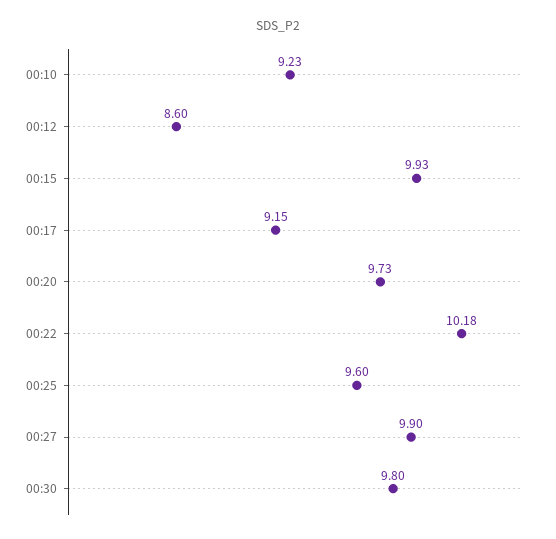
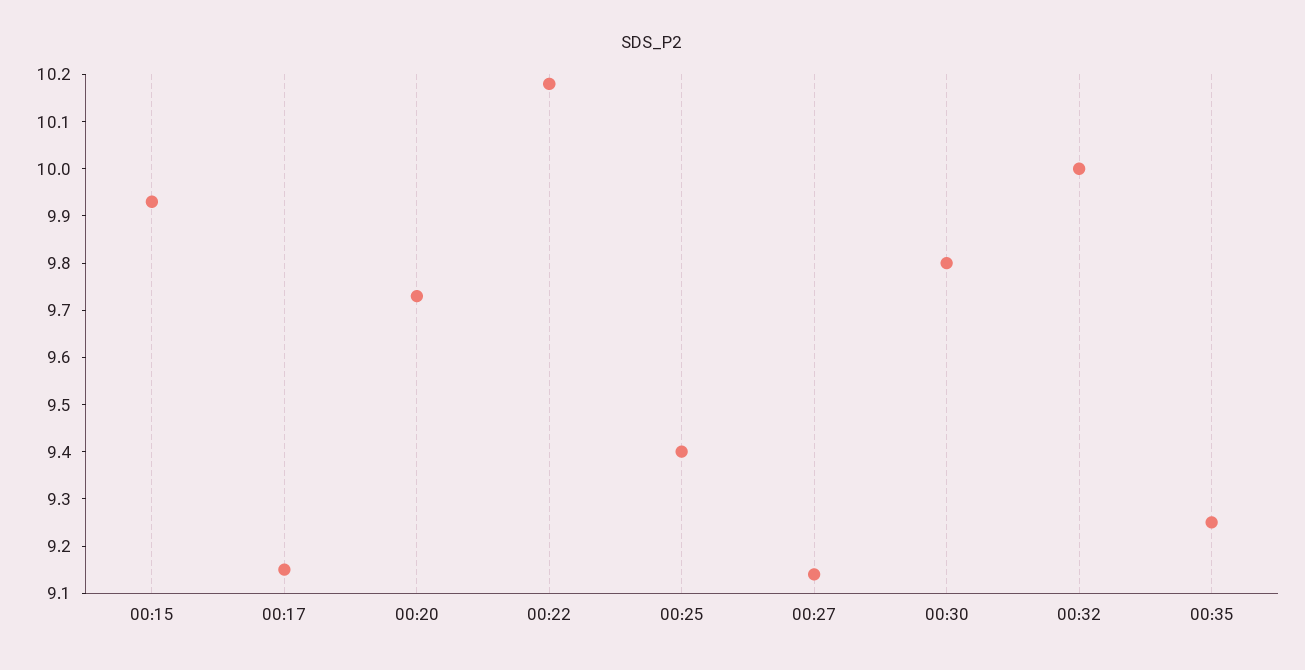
00:10: 9.23 -> none
00:12: 8.6 -> none
00:25: 9.6 -> 9.4
00:27: 9.9 -> 9.15
00:32: none -> 10
00:35: none -> 9.25

